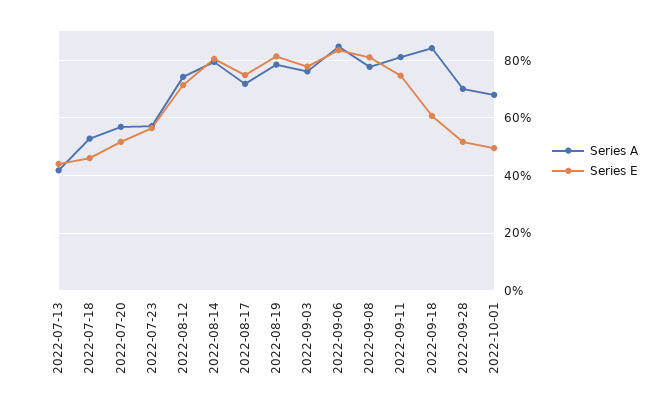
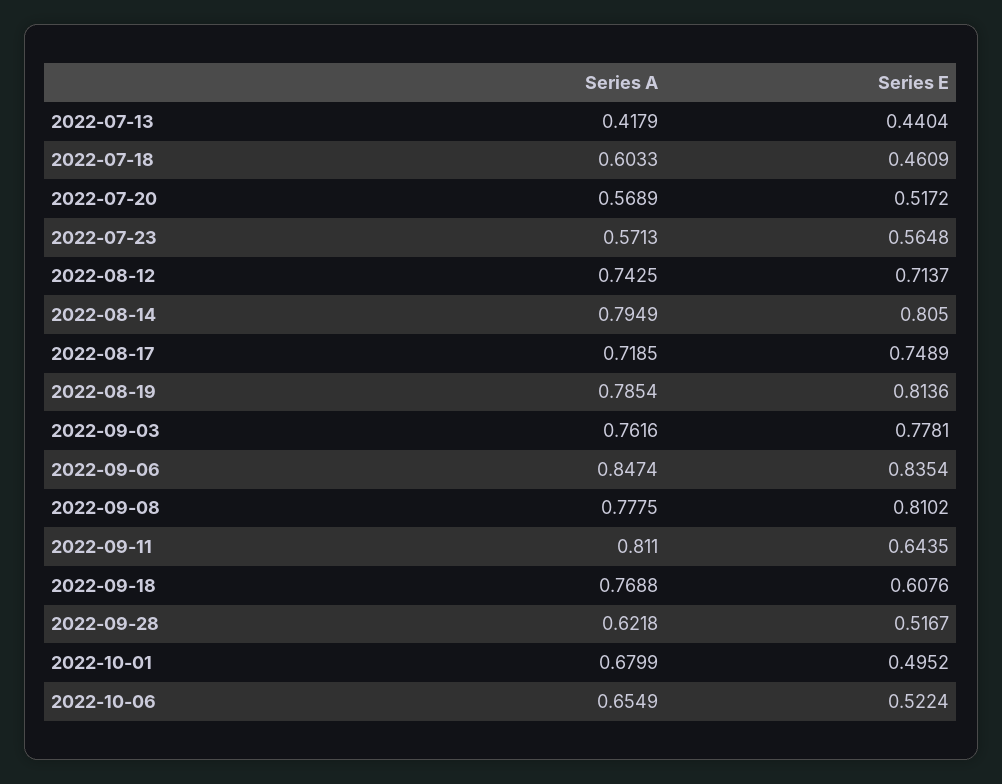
Series A, 2022-07-18: 0.525 -> 0.6033
Series E, 2022-09-11: 0.75 -> 0.6435
Series A, 2022-09-18: 0.85 -> 0.7688
Series A, 2022-09-28: 0.7 -> 0.6218
Series A, 2022-10-06: none -> 0.6549
Series E, 2022-10-06: none -> 0.5224

